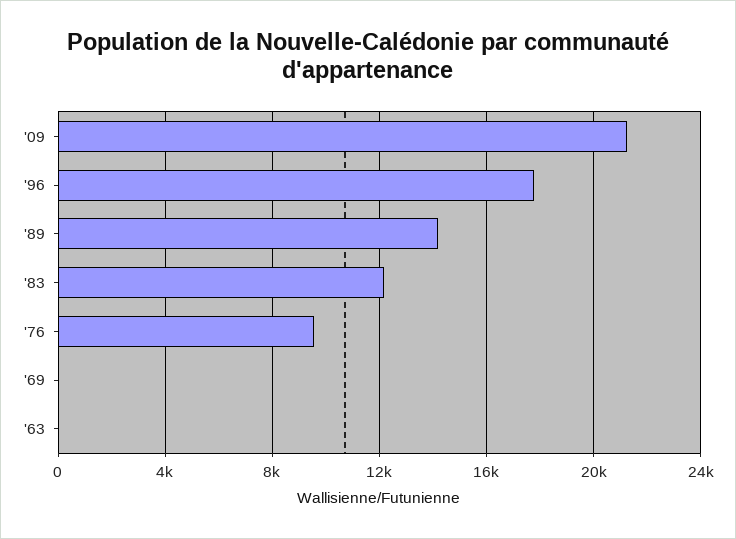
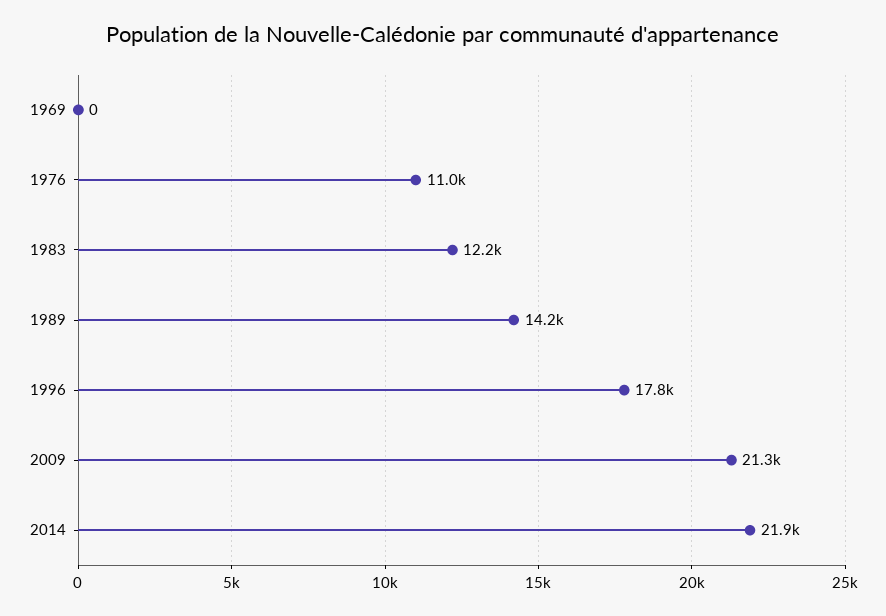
'76: 9500 -> 11000
'63: 0 -> none
2014: none -> 21900

